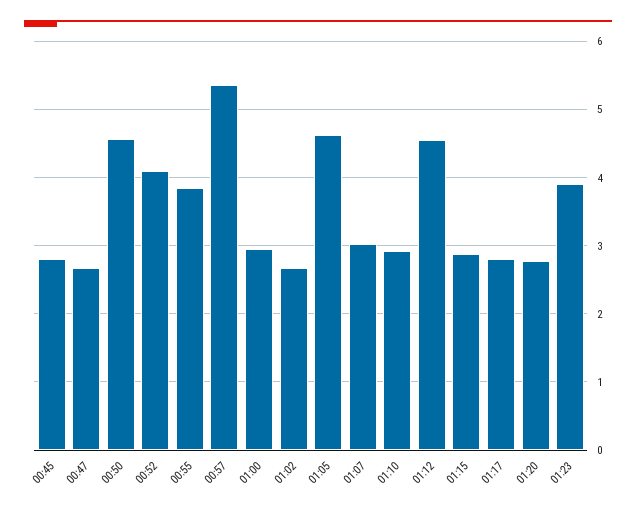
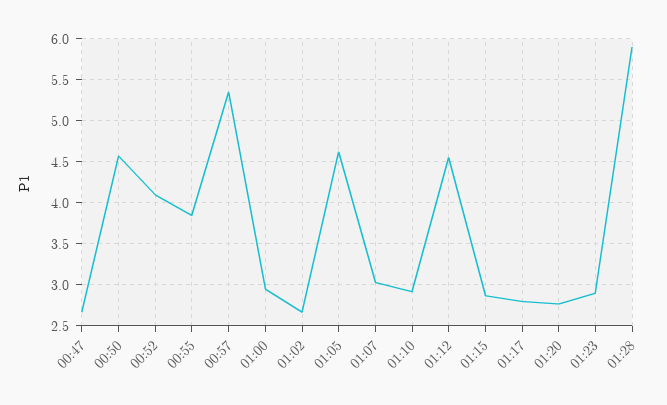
00:45: 2.8 -> none
01:23: 3.9 -> 2.9
01:28: none -> 5.9

